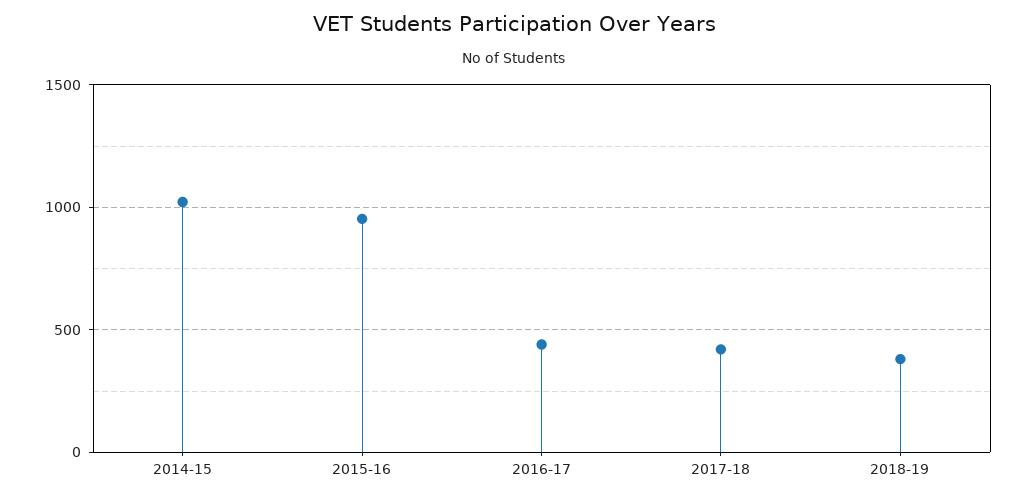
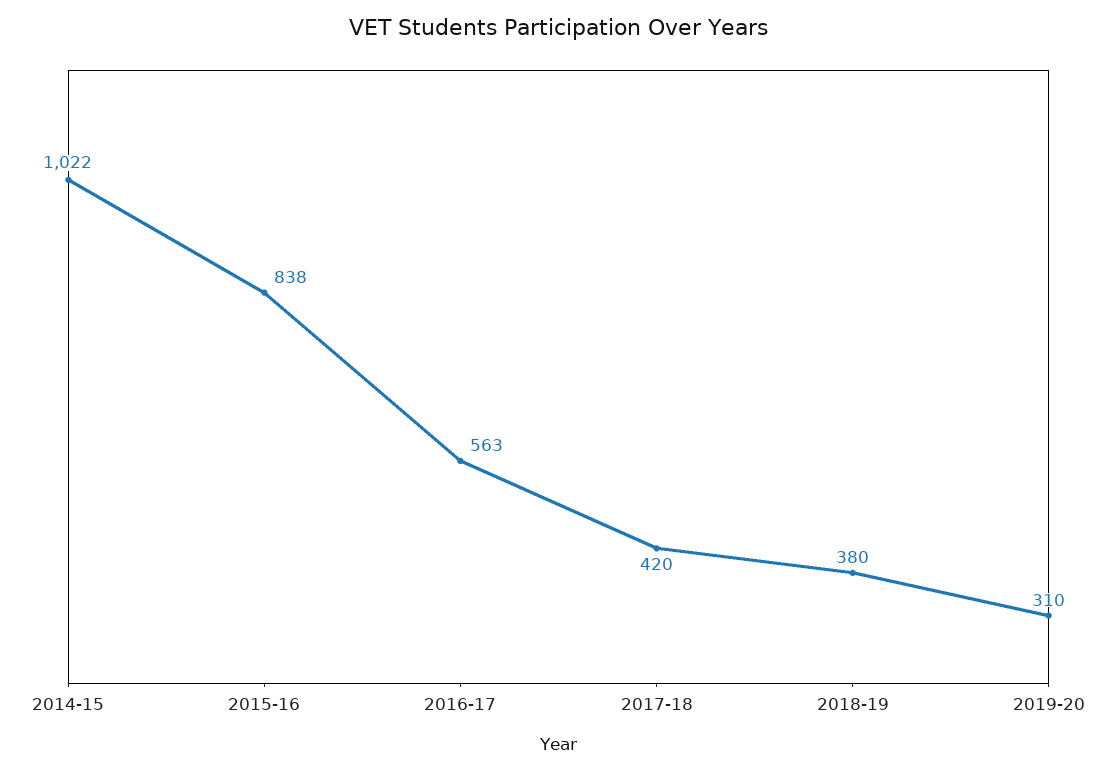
2015-16: 950 -> 838
2016-17: 450 -> 563
2019-20: none -> 310

